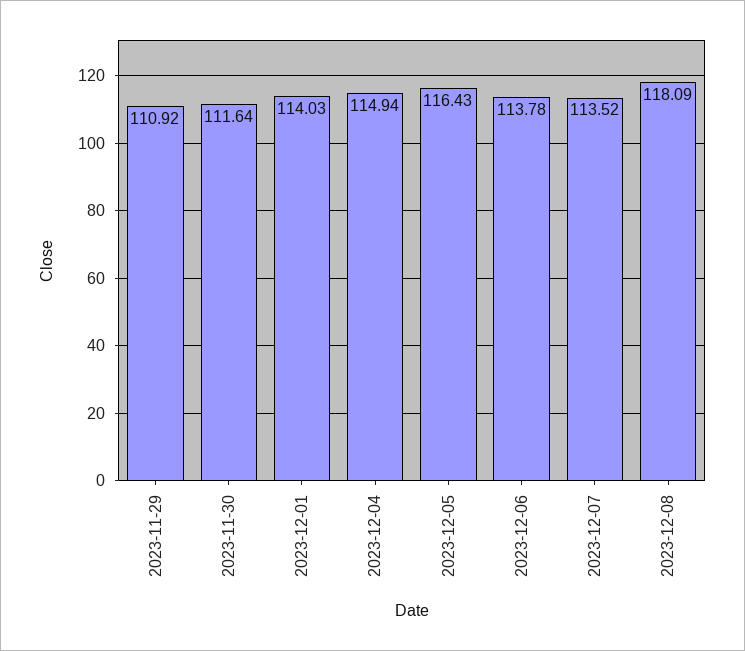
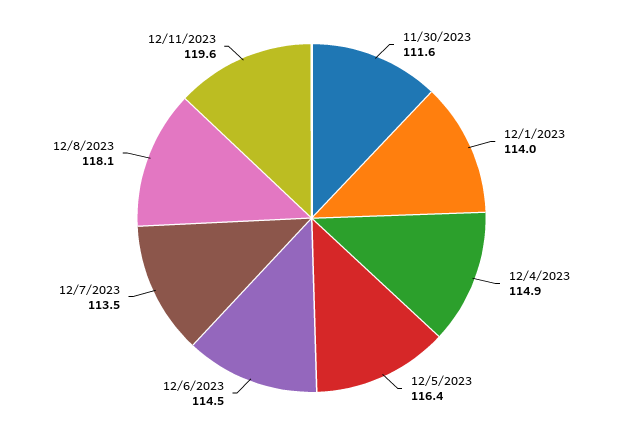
2023-11-29: 110.92 -> none
2023-12-06: 113.78 -> 114.5
12/11/2023: none -> 119.6

